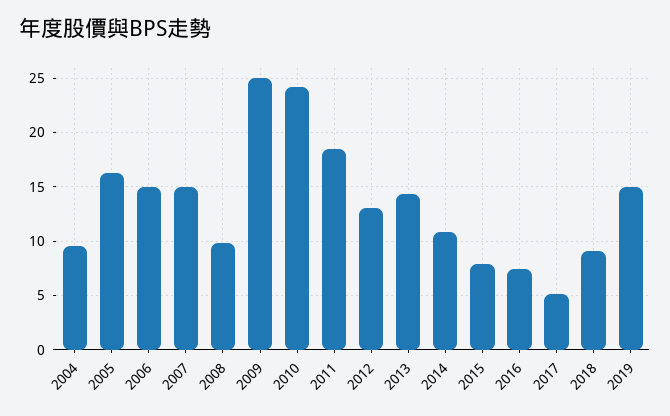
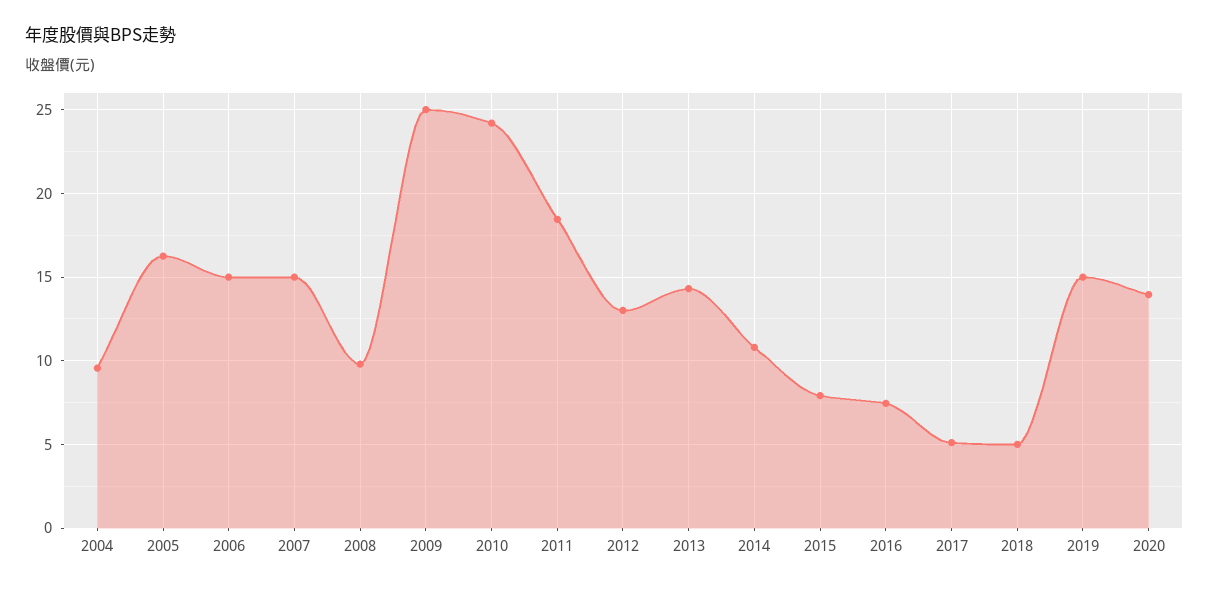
2018: 9 -> 5
2020: none -> 14

